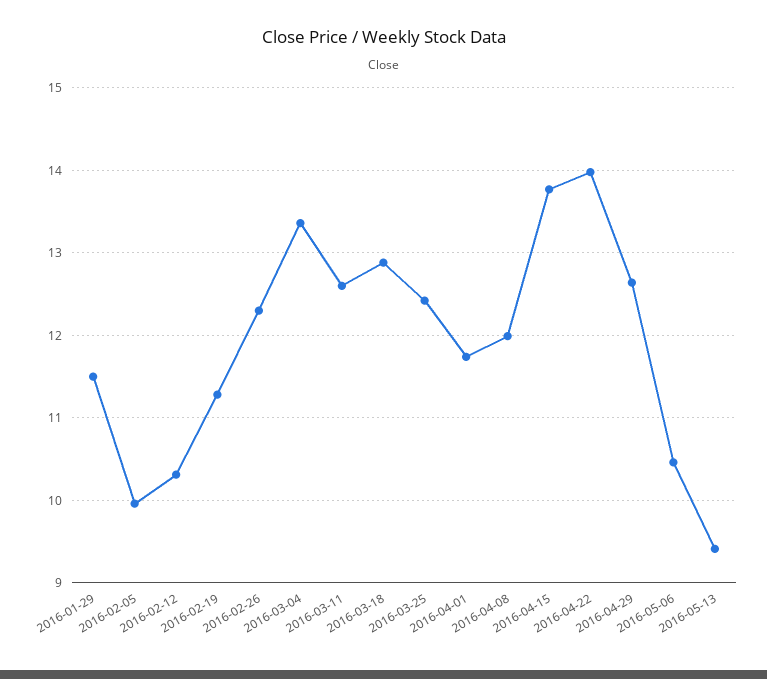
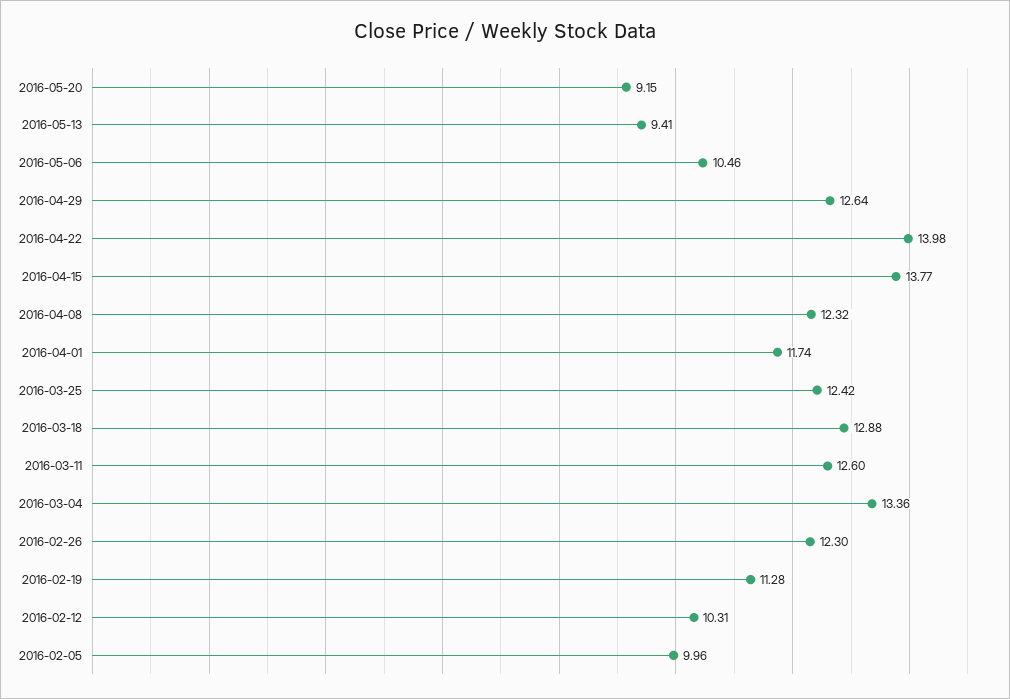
2016-01-29: 11.5 -> none
2016-04-08: 12 -> 12.32
2016-05-20: none -> 9.15

